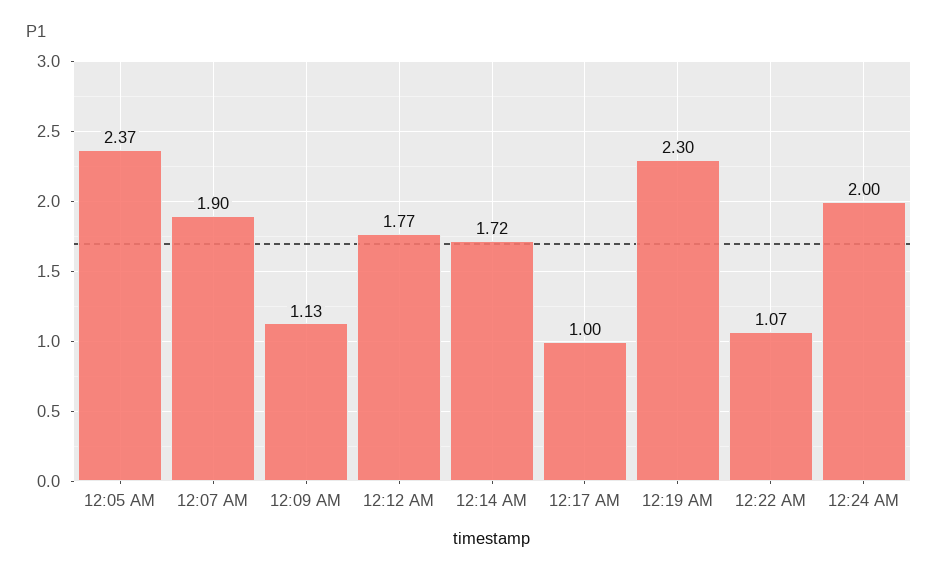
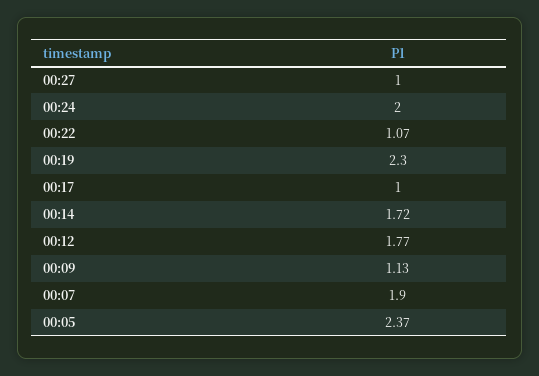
00:27: none -> 1

